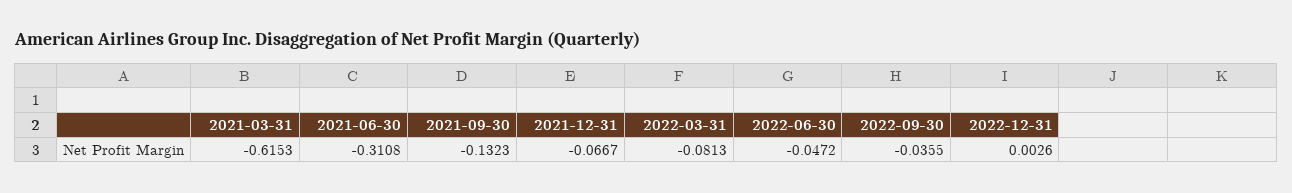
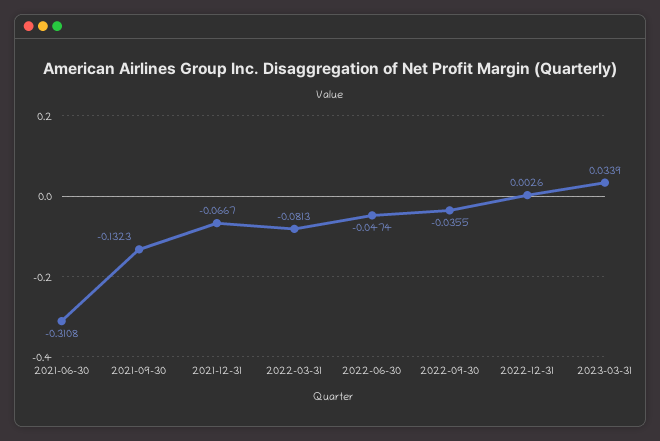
2021-03-31: -0.6153 -> none
2022-06-30: -0.0472 -> -0.0474
2023-03-31: none -> 0.0339

